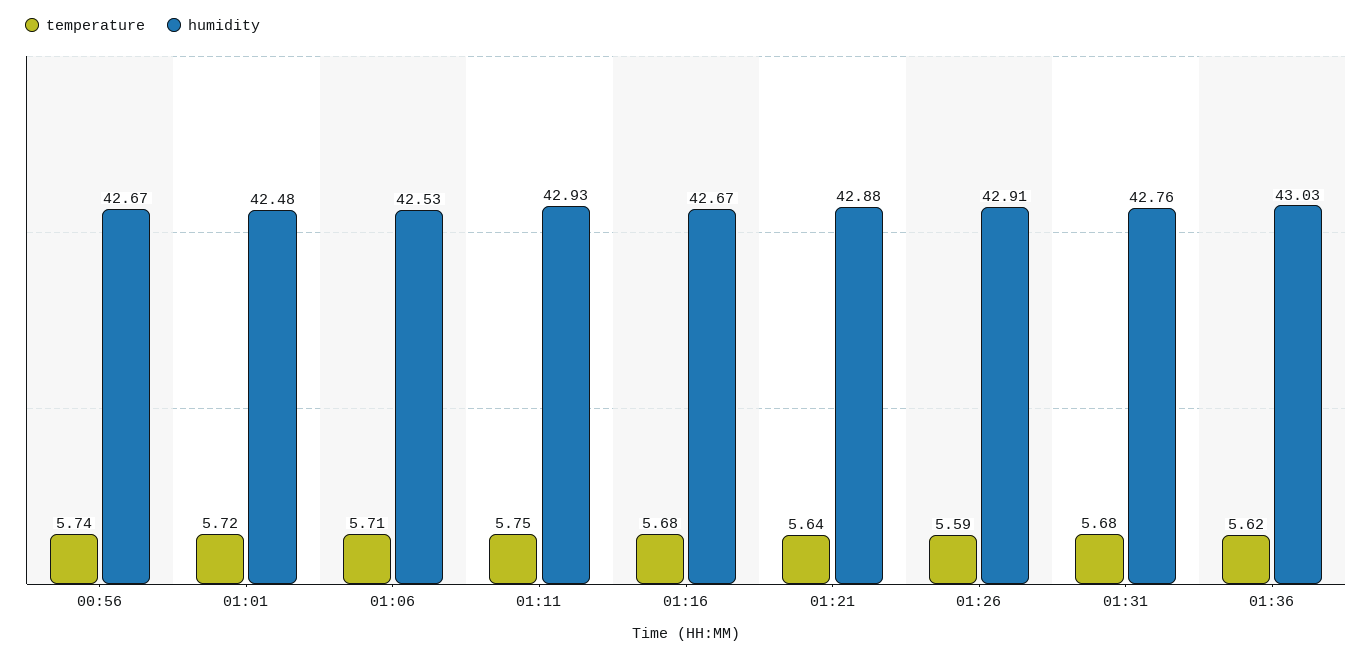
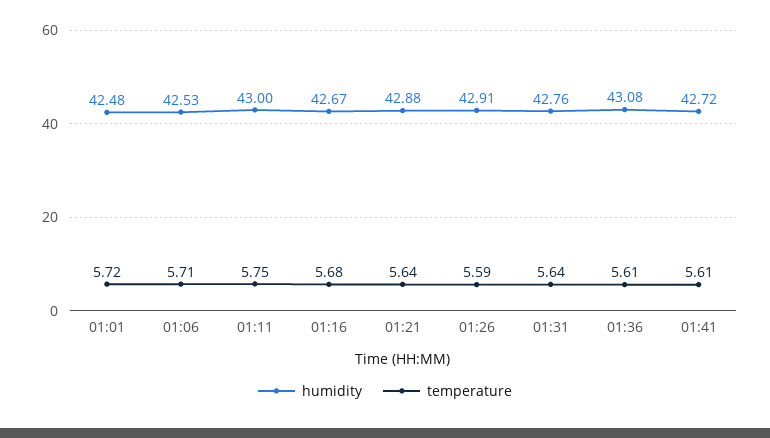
temperature, 00:56: 5.74 -> none
humidity, 00:56: 42.67 -> none
humidity, 01:11: 42.93 -> 43
temperature, 01:31: 5.68 -> 5.64
temperature, 01:36: 5.62 -> 5.61
humidity, 01:36: 43.03 -> 43.08
humidity, 01:41: none -> 42.72
temperature, 01:41: none -> 5.61

